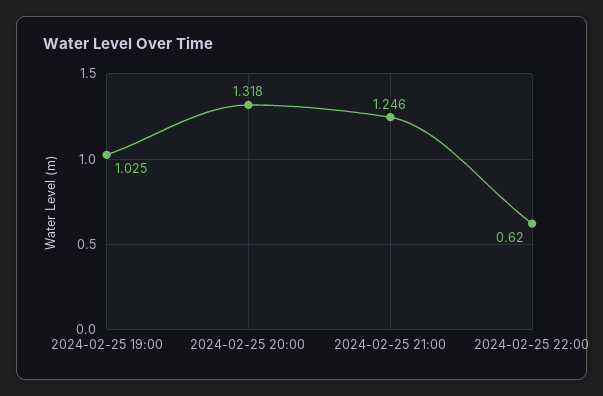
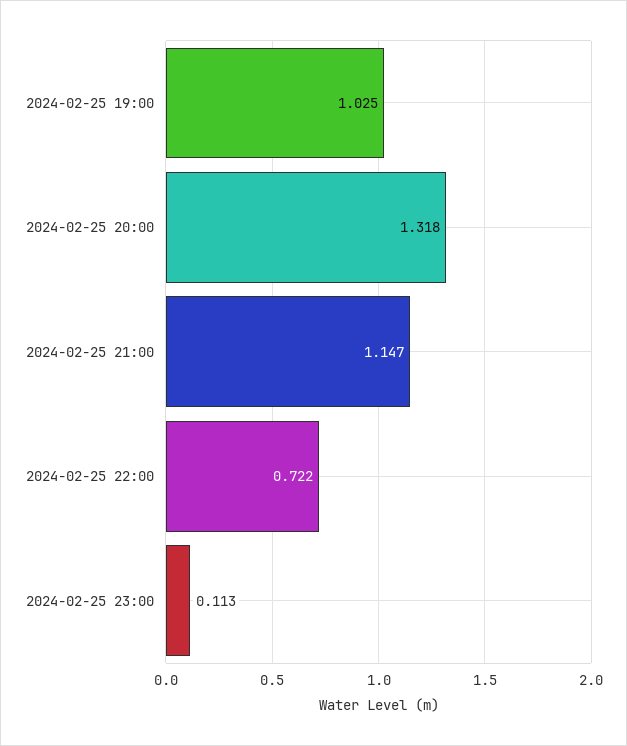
2024-02-25 21:00: 1.246 -> 1.147
2024-02-25 22:00: 0.62 -> 0.722
2024-02-25 23:00: none -> 0.113

